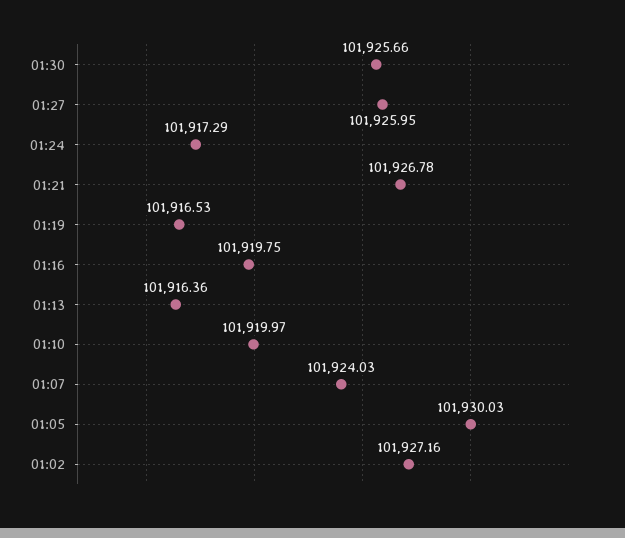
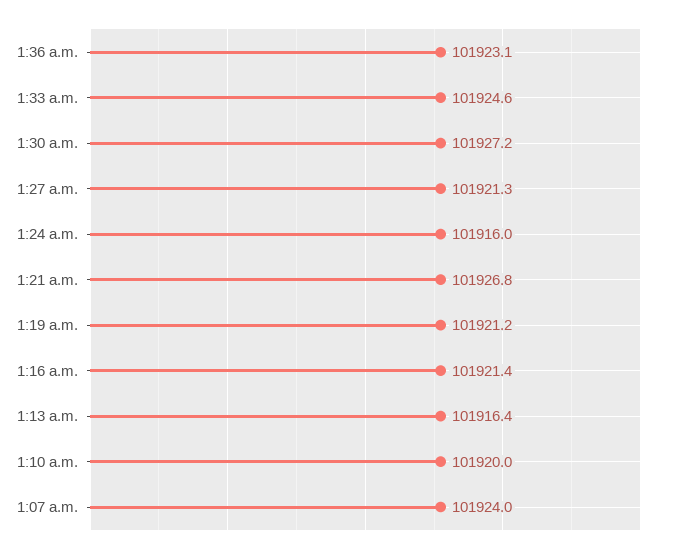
01:30: 101925.66 -> 101927.2
01:27: 101925.95 -> 101921.3
01:24: 101917.29 -> 101916
01:19: 101916.53 -> 101921.2
01:16: 101919.75 -> 101921.4
01:05: 101930.03 -> none
01:02: 101927.16 -> none
1:36 a.m.: none -> 101923.1
1:33 a.m.: none -> 101924.6

